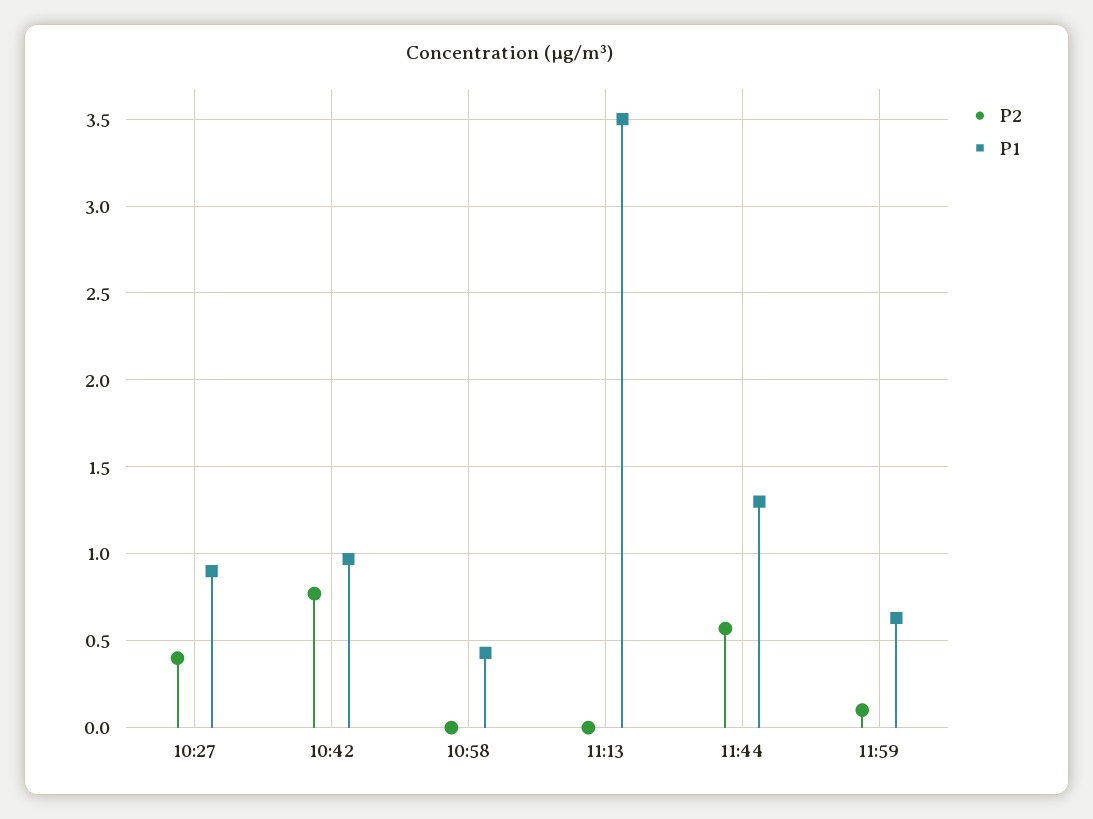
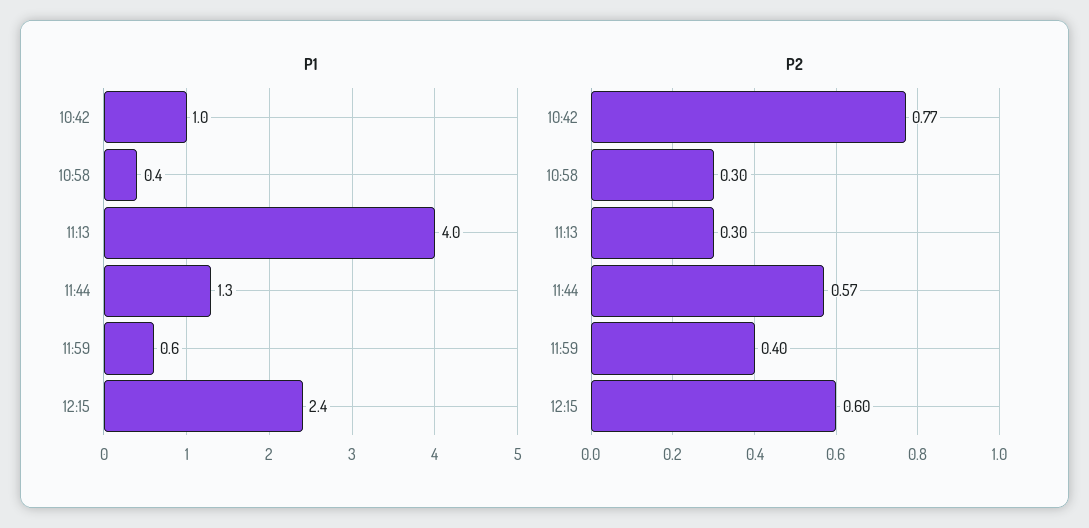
P2, 10:27: 0.4 -> none
P1, 10:27: 0.9 -> none
P2, 10:58: 0 -> 0.3
P2, 11:13: 0 -> 0.3
P1, 11:13: 3.5 -> 4
P2, 11:59: 0.1 -> 0.4
P1, 12:15: none -> 2.4
P2, 12:15: none -> 0.6

